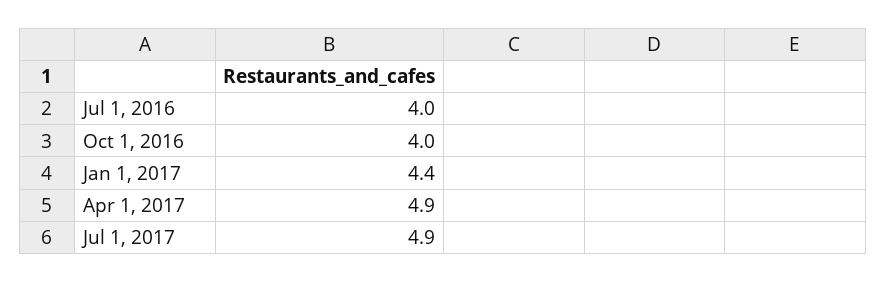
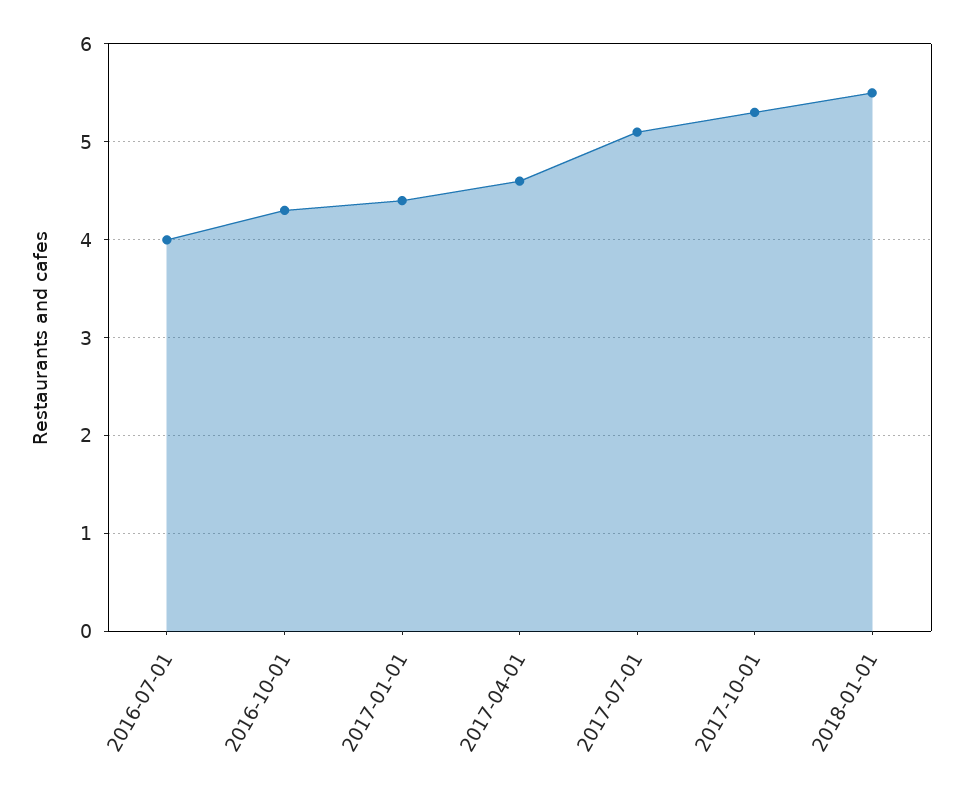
Oct 1, 2016: 4 -> 4.3
Apr 1, 2017: 4.9 -> 4.6
Jul 1, 2017: 4.9 -> 5.1
2017-10-01: none -> 5.3
2018-01-01: none -> 5.5

